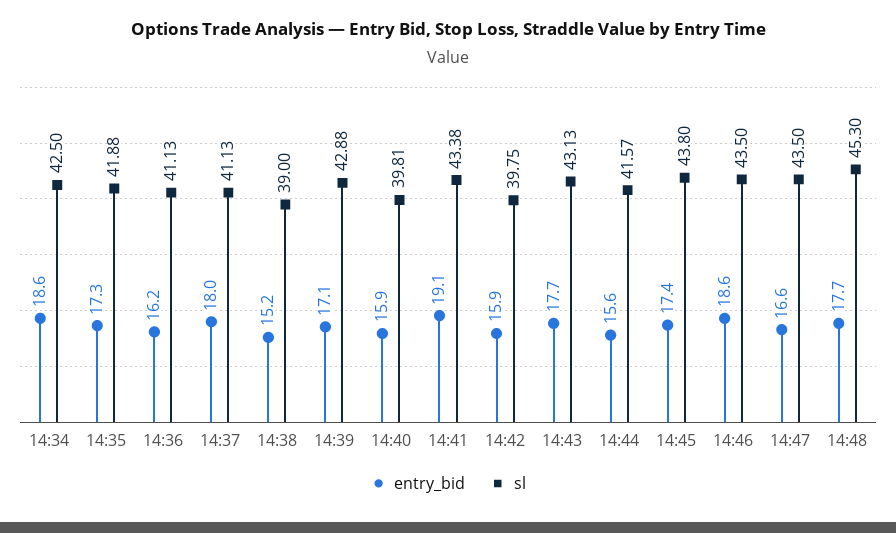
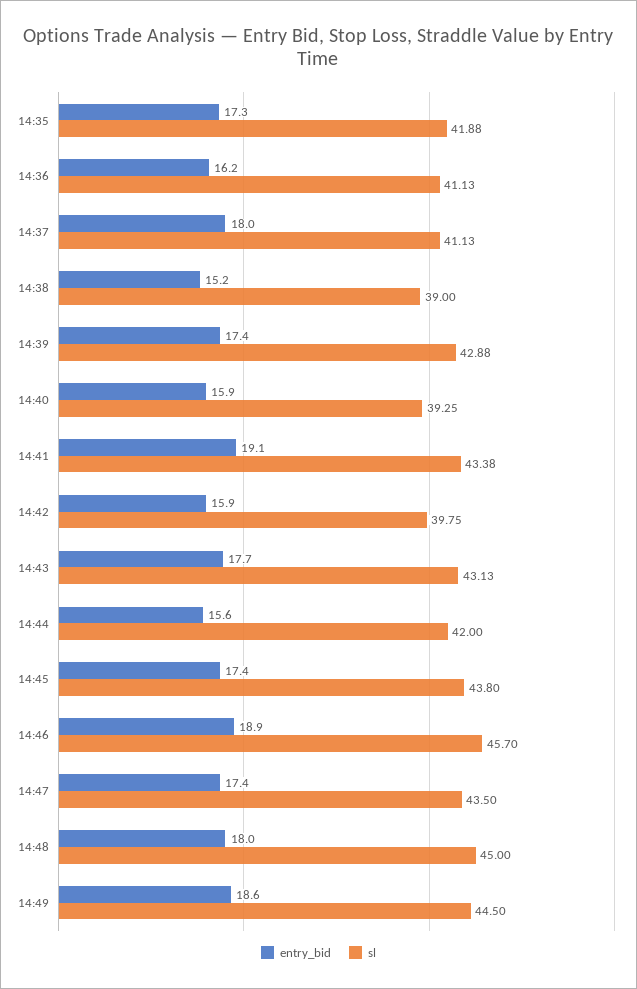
entry_bid, 14:34: 18.6 -> none
sl, 14:34: 42.5 -> none
entry_bid, 14:39: 17.1 -> 17.4
sl, 14:40: 39.81 -> 39.25
sl, 14:44: 41.57 -> 42
entry_bid, 14:46: 18.6 -> 18.9
sl, 14:46: 43.5 -> 45.7
entry_bid, 14:47: 16.6 -> 17.4
entry_bid, 14:48: 17.7 -> 18
sl, 14:48: 45.3 -> 45
entry_bid, 14:49: none -> 18.6
sl, 14:49: none -> 44.5

